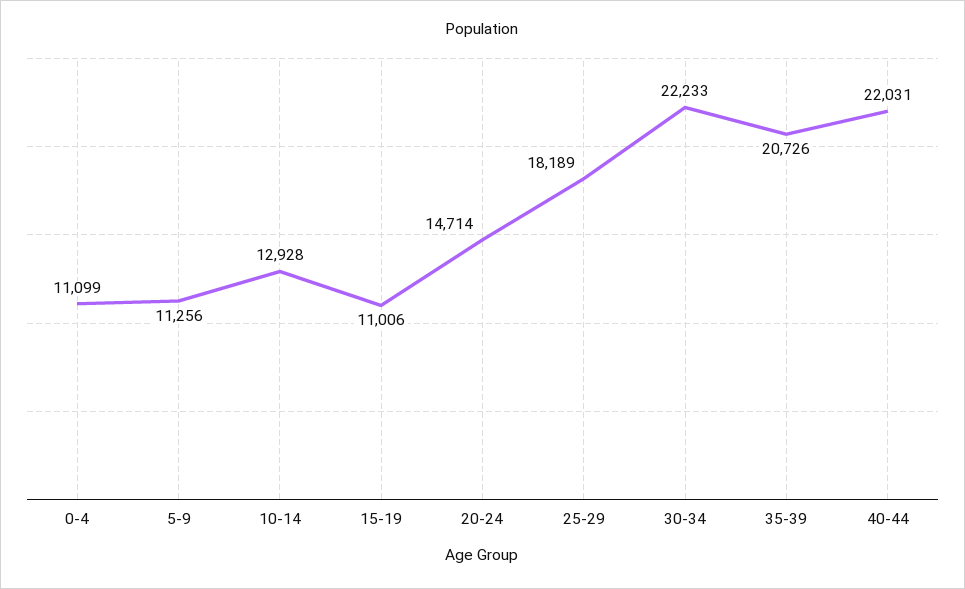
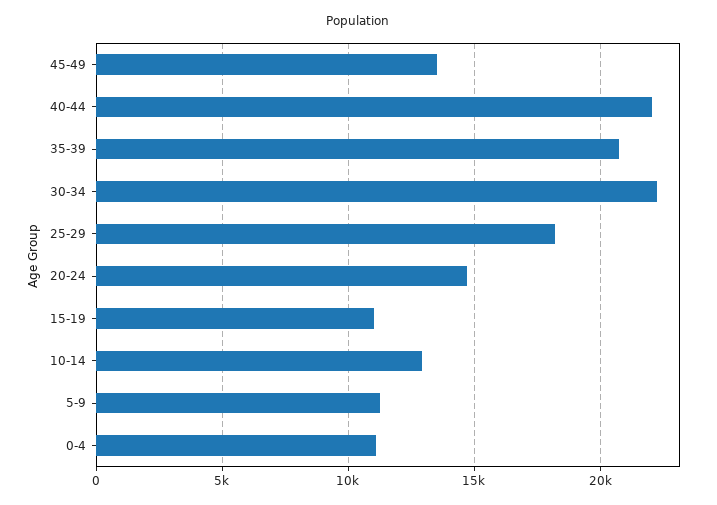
45-49: none -> 13500

